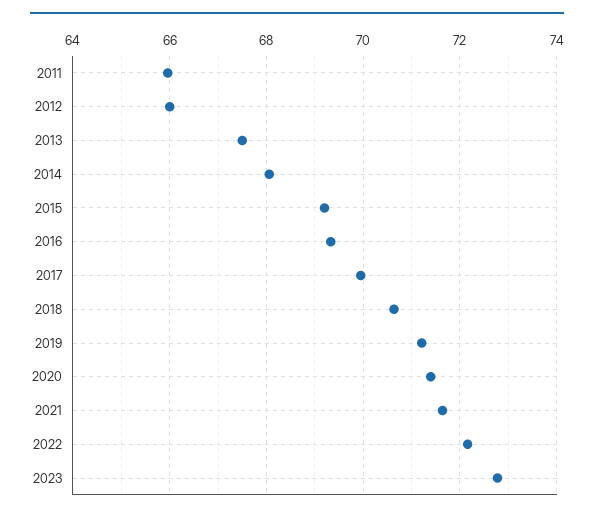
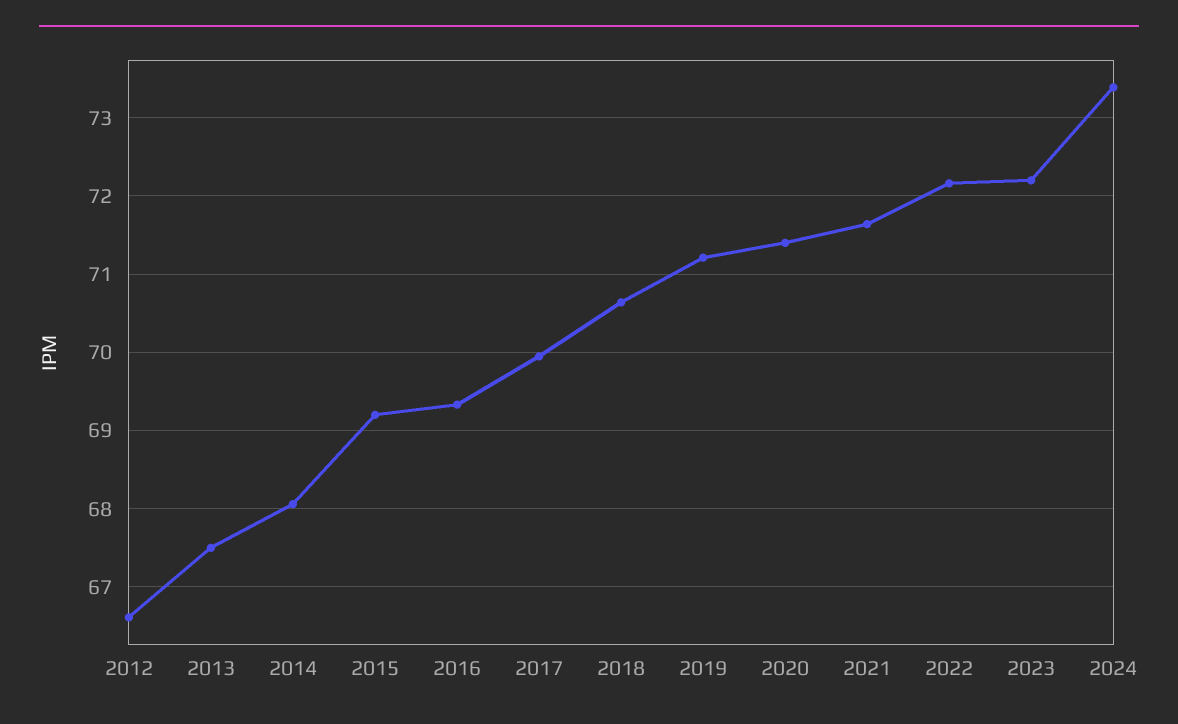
2011: 66 -> none
2012: 66 -> 66.6
2023: 72.8 -> 72.2
2024: none -> 73.4

